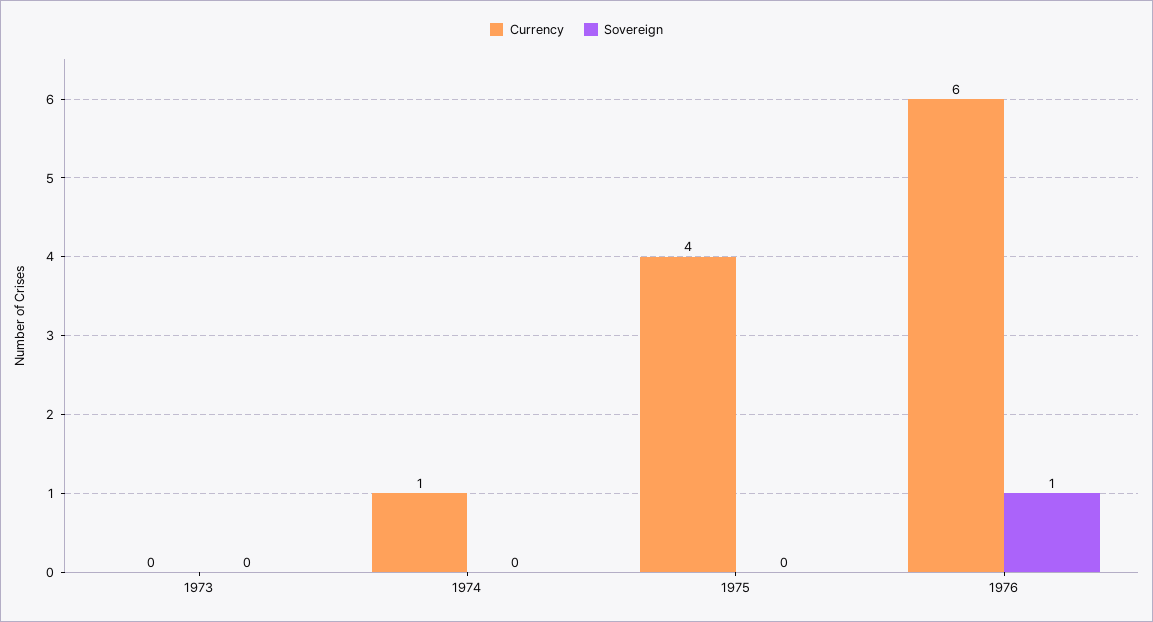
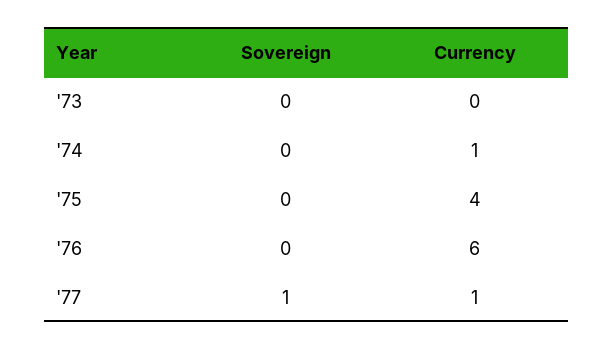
Sovereign, 1976: 1 -> 0
Sovereign, '77: none -> 1
Currency, '77: none -> 1

